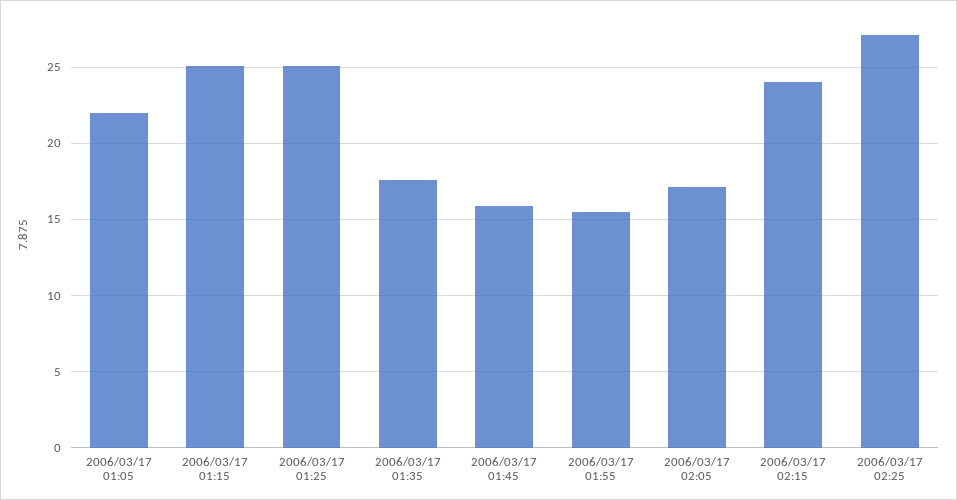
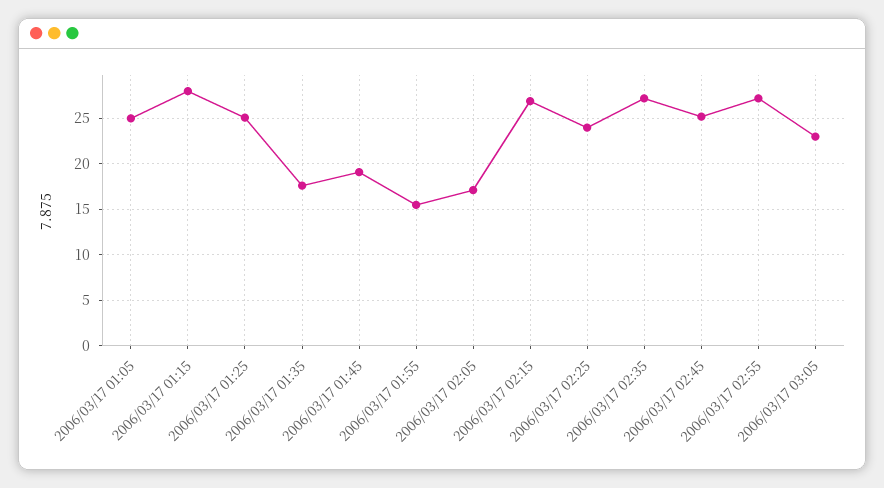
2006/03/17 01:05: 22 -> 25
2006/03/17 01:15: 25 -> 28
2006/03/17 01:45: 16 -> 19
2006/03/17 02:15: 24 -> 27
2006/03/17 02:25: 27 -> 24
2006/03/17 02:35: none -> 27
2006/03/17 02:45: none -> 25
2006/03/17 02:55: none -> 27
2006/03/17 03:05: none -> 23

